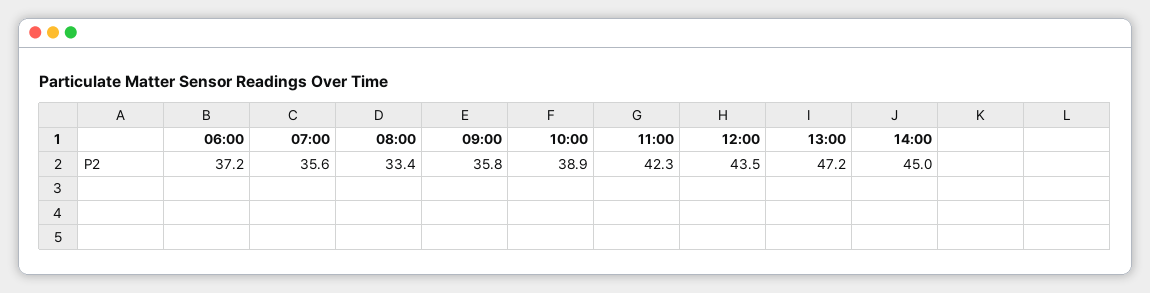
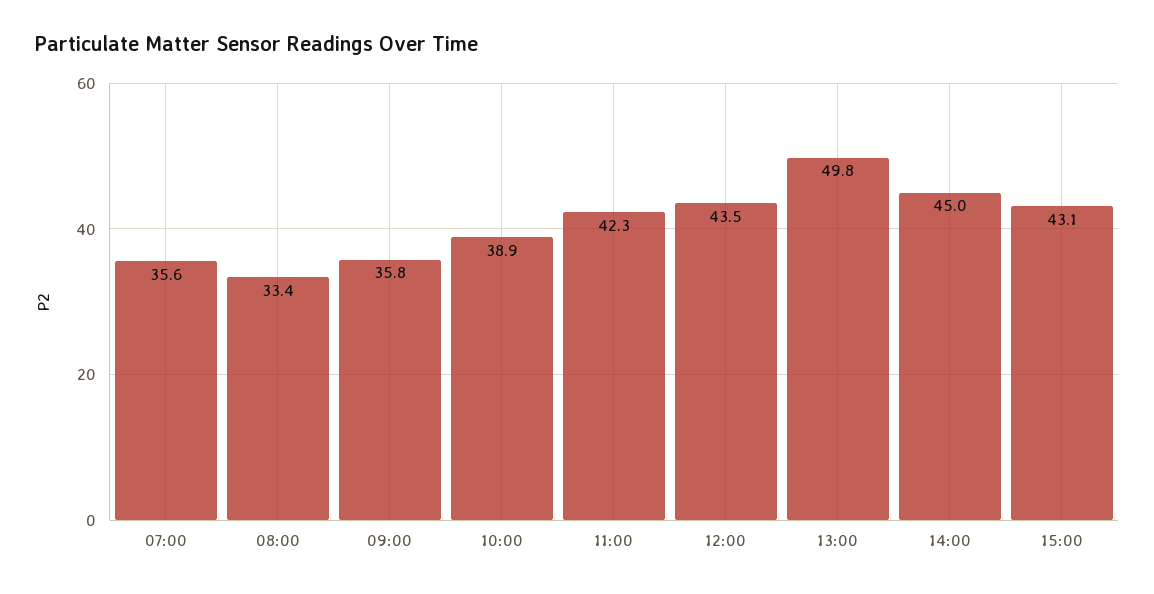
06:00: 37.2 -> none
13:00: 47.2 -> 49.8
15:00: none -> 43.1

